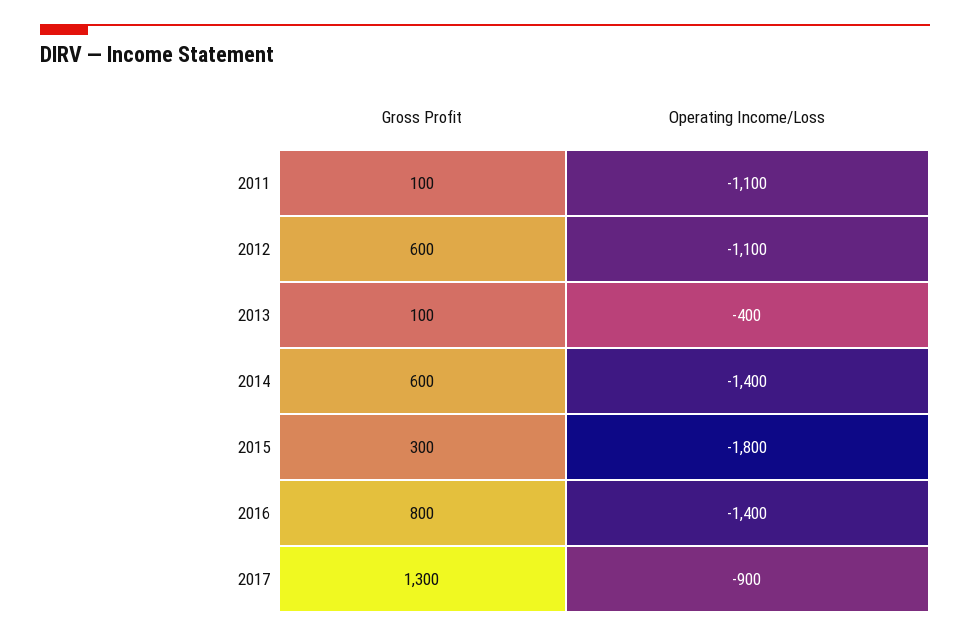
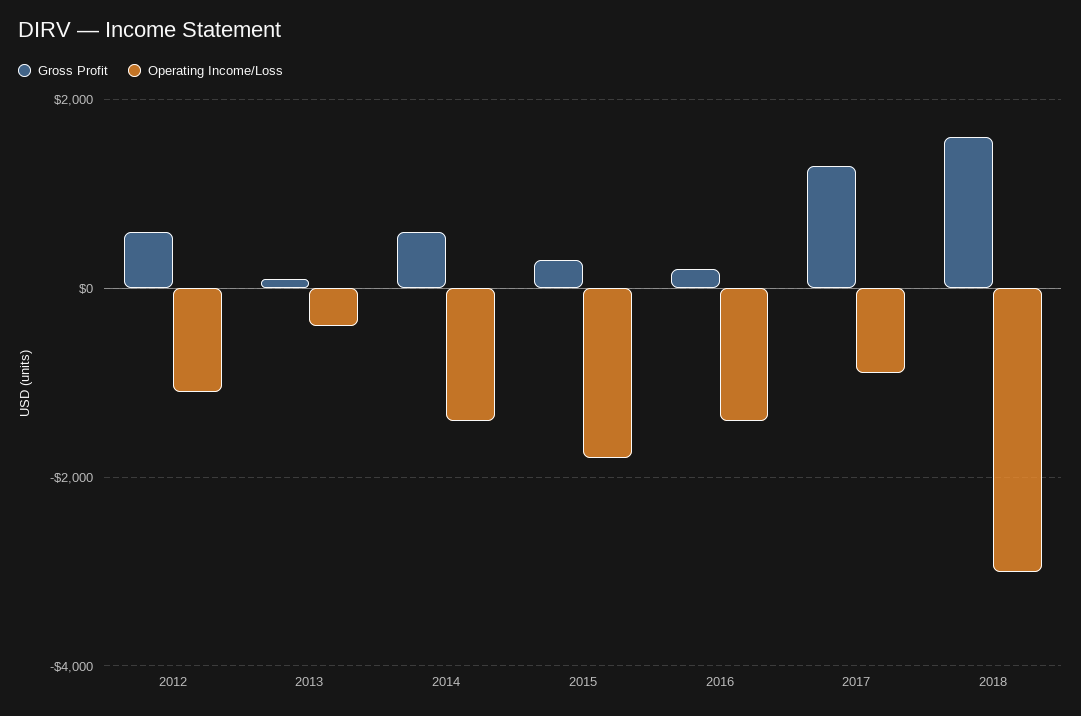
Gross Profit, 2011: 100 -> none
Operating Income/Loss, 2011: -1100 -> none
Gross Profit, 2016: 800 -> 200
Gross Profit, 2018: none -> 1600
Operating Income/Loss, 2018: none -> -3000

